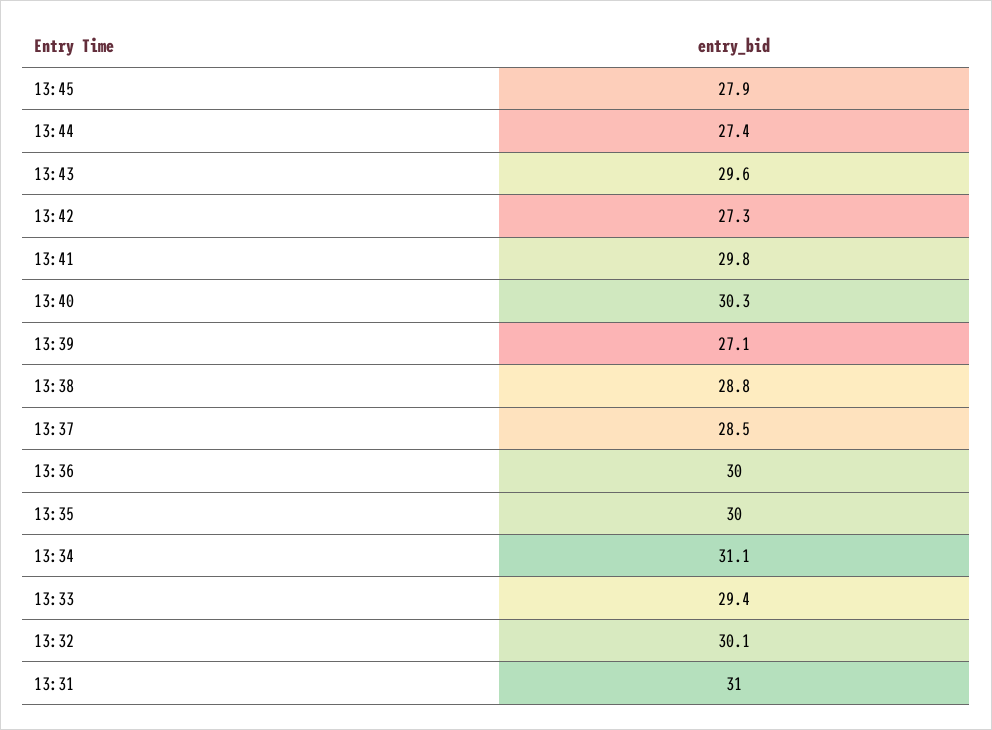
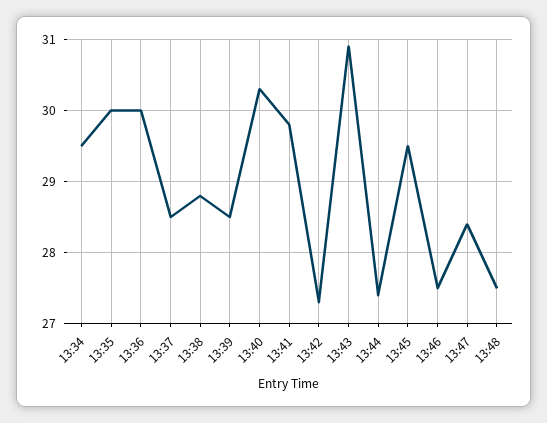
13:45: 27.9 -> 29.5
13:43: 29.6 -> 30.9
13:39: 27.1 -> 28.5
13:34: 31.1 -> 29.5
13:33: 29.4 -> none
13:32: 30.1 -> none
13:31: 31 -> none
13:46: none -> 27.5
13:47: none -> 28.4
13:48: none -> 27.5

